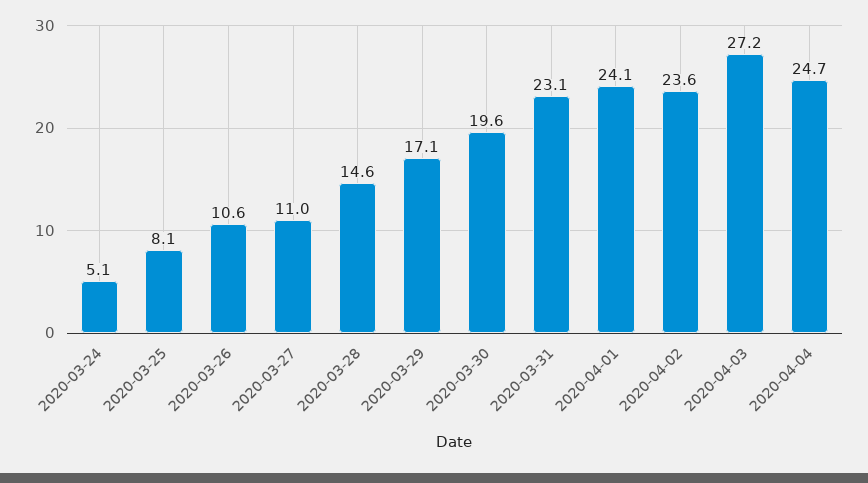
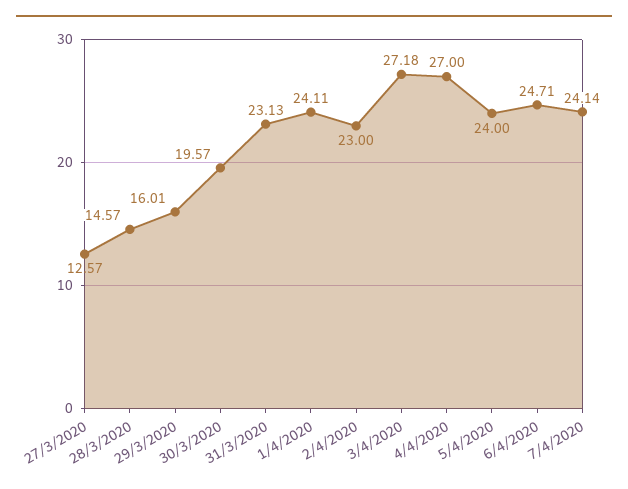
2020-03-24: 5.1 -> none
2020-03-25: 8.1 -> none
2020-03-26: 10.6 -> none
2020-03-27: 11 -> 12.57
2020-03-29: 17.1 -> 16.01
2020-04-02: 23.6 -> 23
2020-04-04: 24.7 -> 27
5/4/2020: none -> 24
6/4/2020: none -> 24.71
7/4/2020: none -> 24.14

